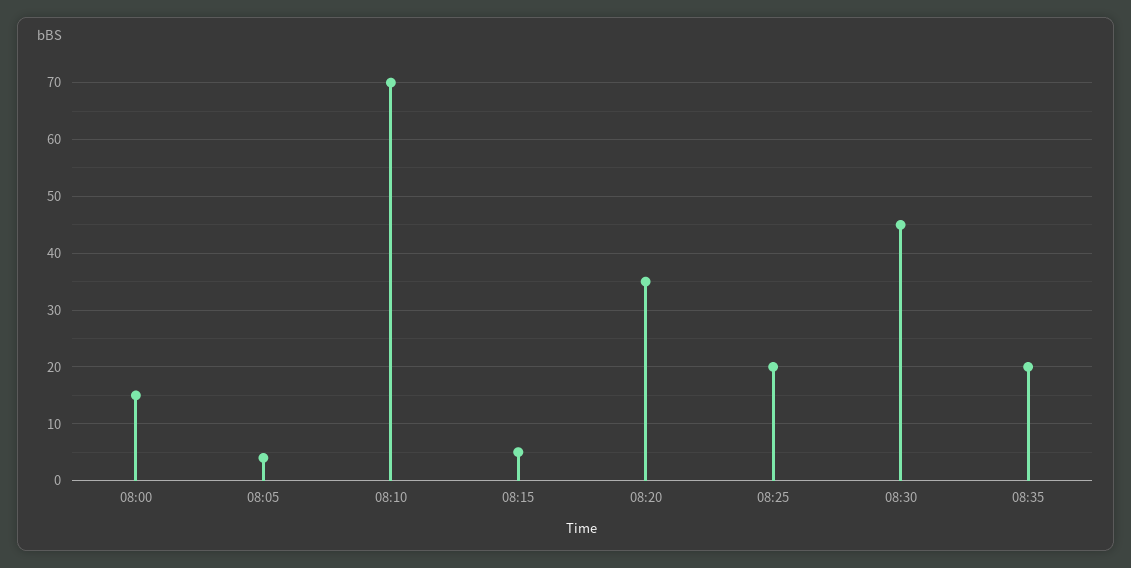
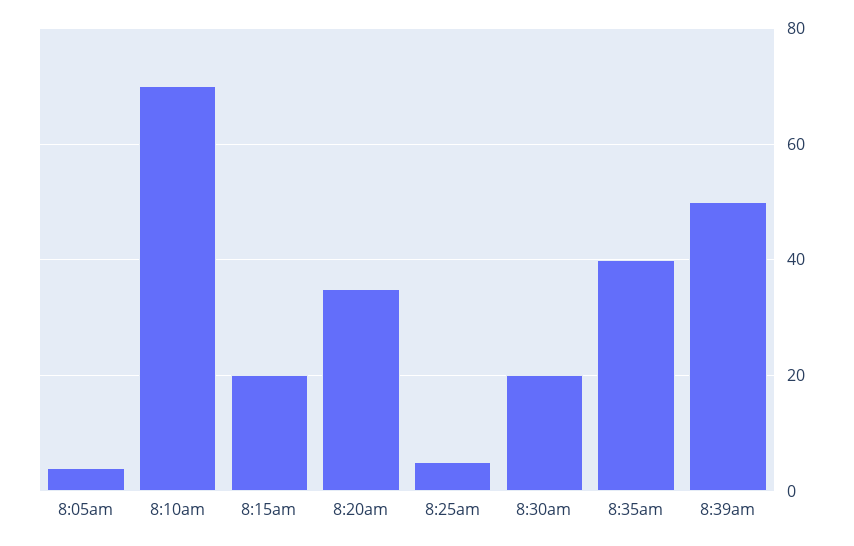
08:00: 15 -> none
08:15: 5 -> 20
08:25: 20 -> 5
08:30: 45 -> 20
08:35: 20 -> 40
8:39am: none -> 50

